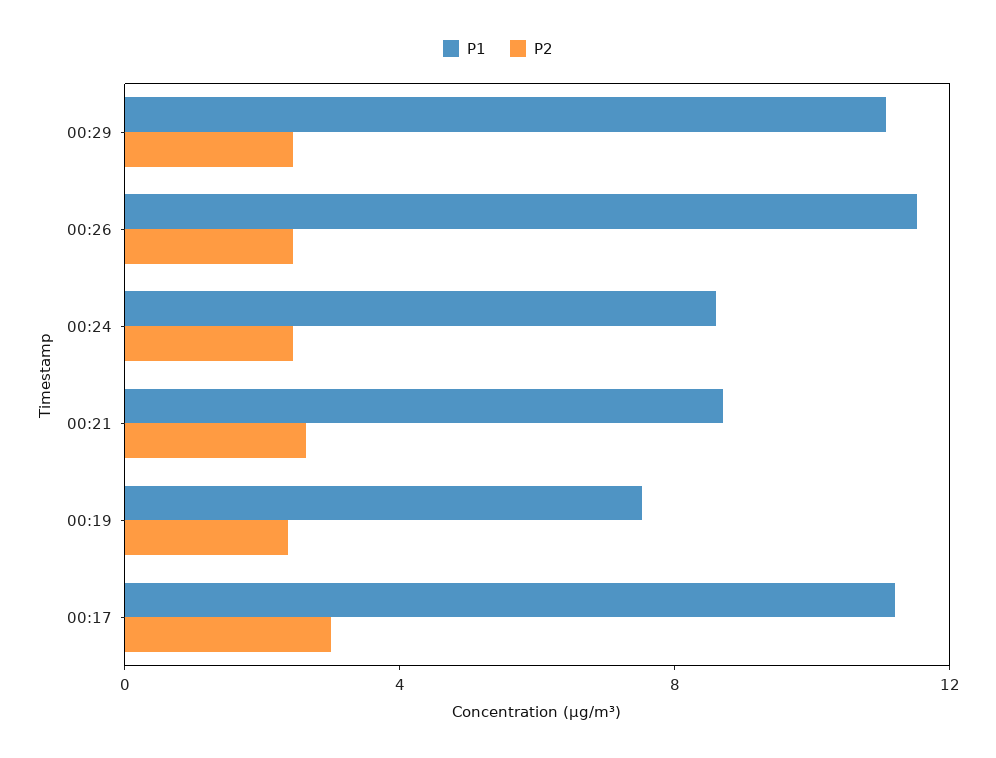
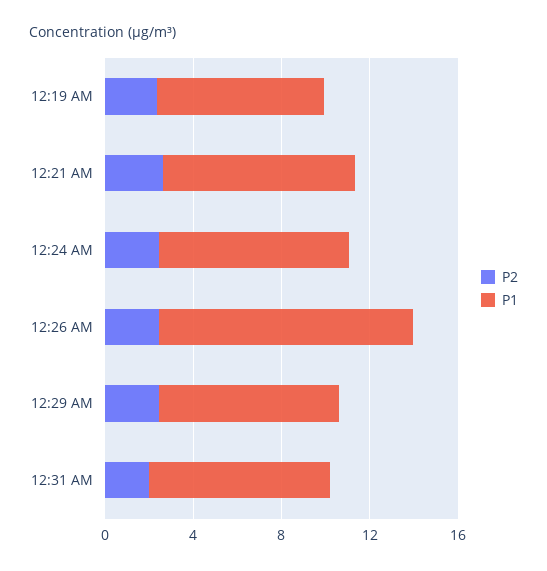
P1, 00:29: 11 -> 8
P1, 00:17: 11 -> none
P2, 00:17: 3 -> none
P2, 12:31 AM: none -> 2
P1, 12:31 AM: none -> 8

